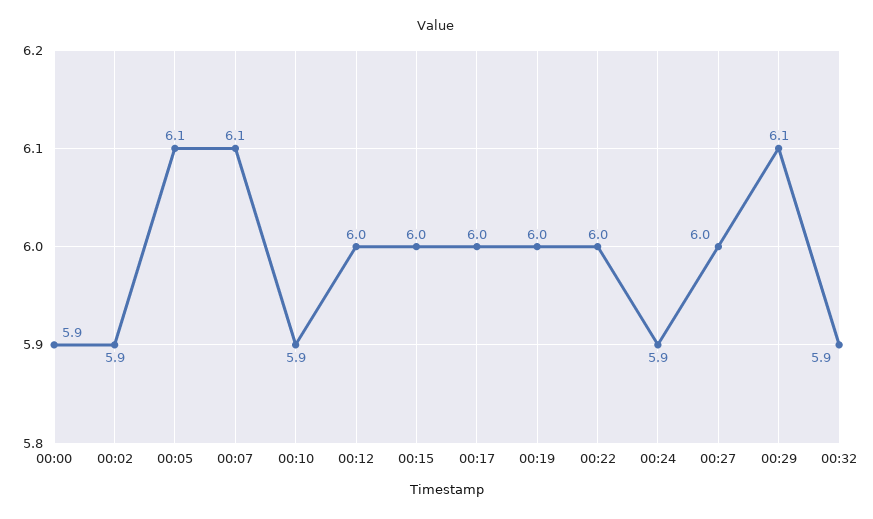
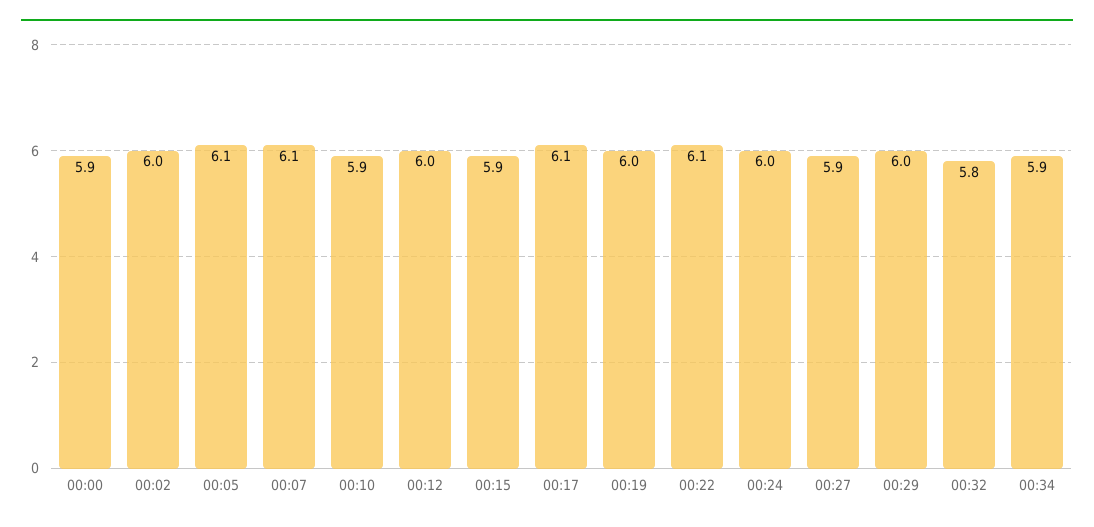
00:02: 5.9 -> 6
00:15: 6 -> 5.9
00:17: 6 -> 6.1
00:22: 6 -> 6.1
00:24: 5.9 -> 6
00:27: 6 -> 5.9
00:29: 6.1 -> 6
00:32: 5.9 -> 5.8
00:34: none -> 5.9

